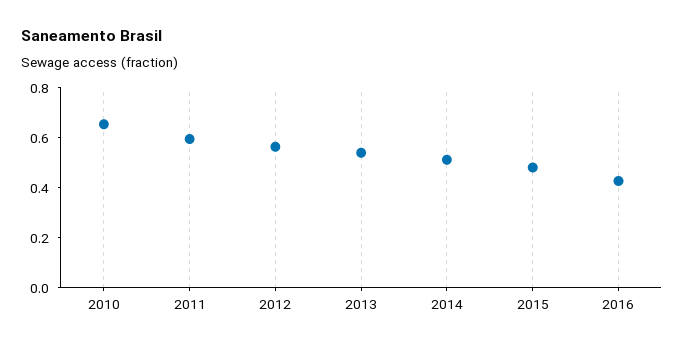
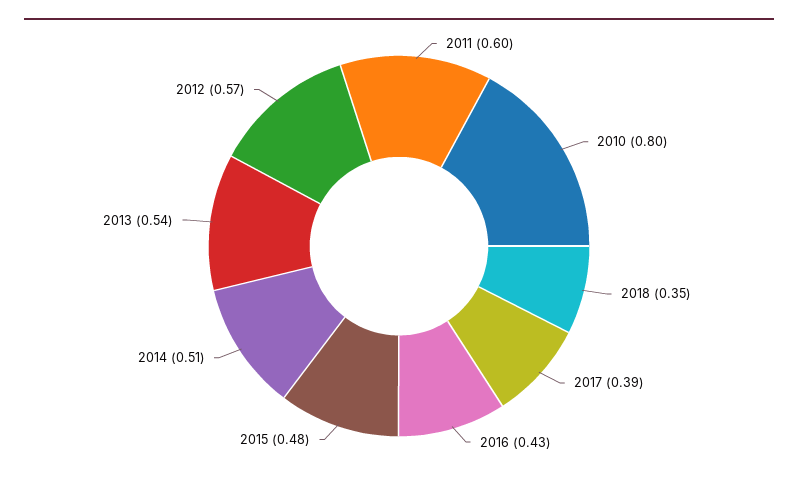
2010: 0.65 -> 0.8
2018: none -> 0.35
2017: none -> 0.39

